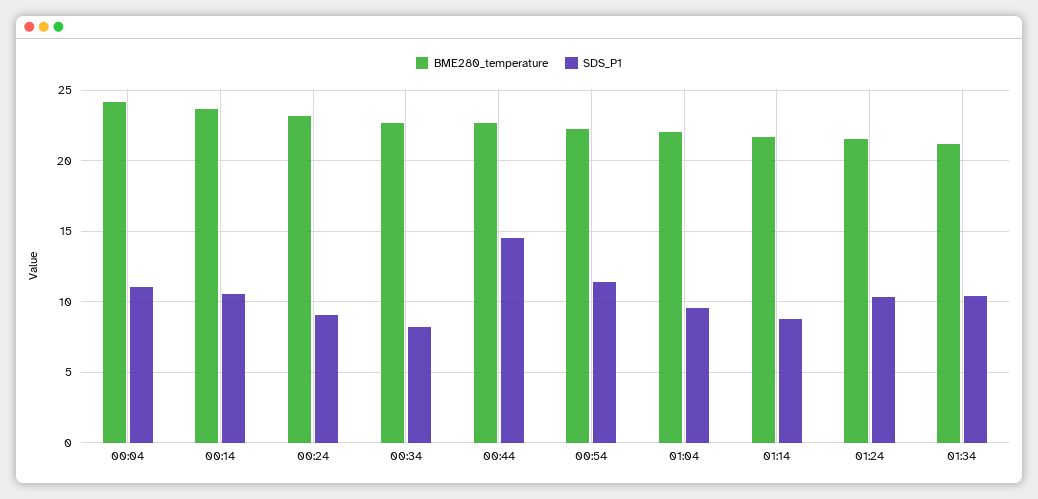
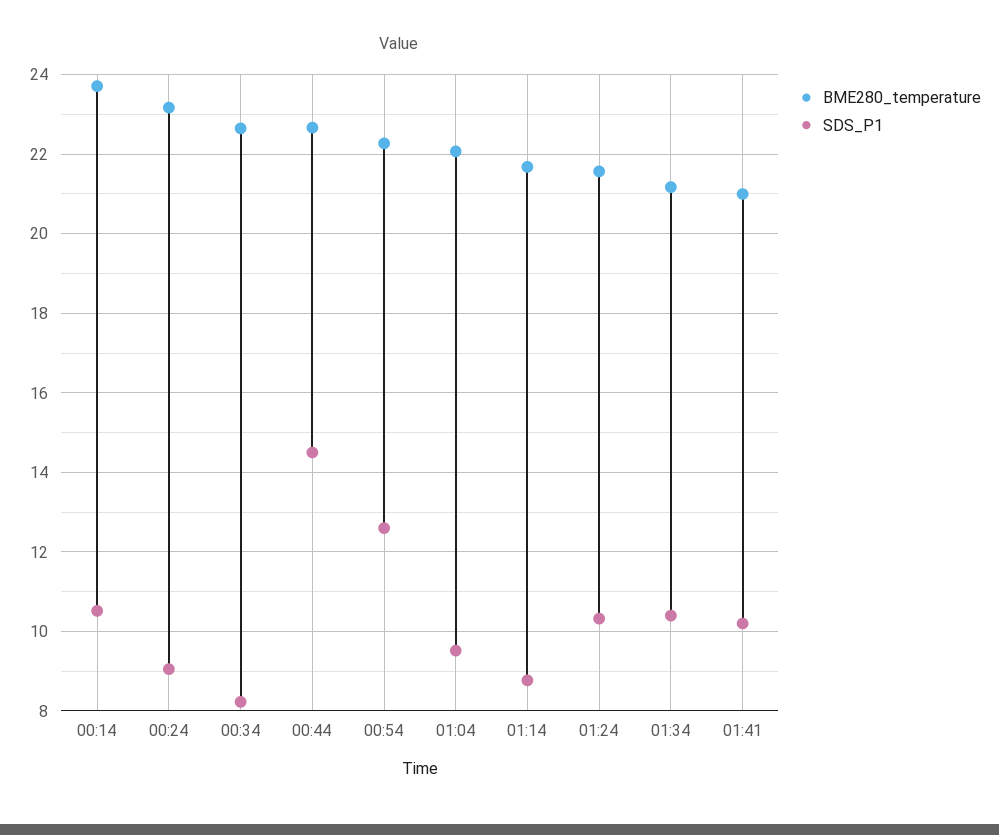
BME280_temperature, 00:04: 24 -> none
SDS_P1, 00:04: 11 -> none
SDS_P1, 00:54: 11.5 -> 12.6
BME280_temperature, 01:41: none -> 21
SDS_P1, 01:41: none -> 10.2

